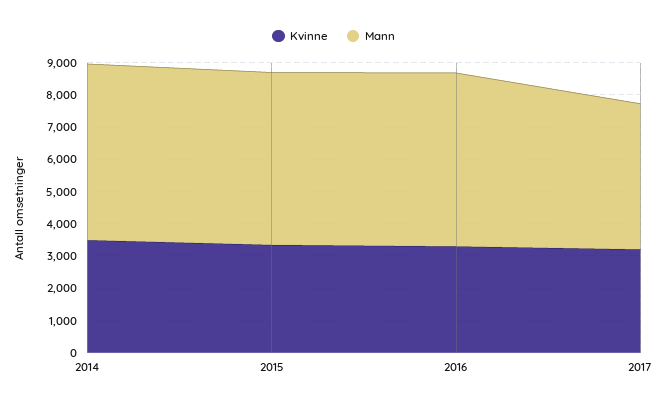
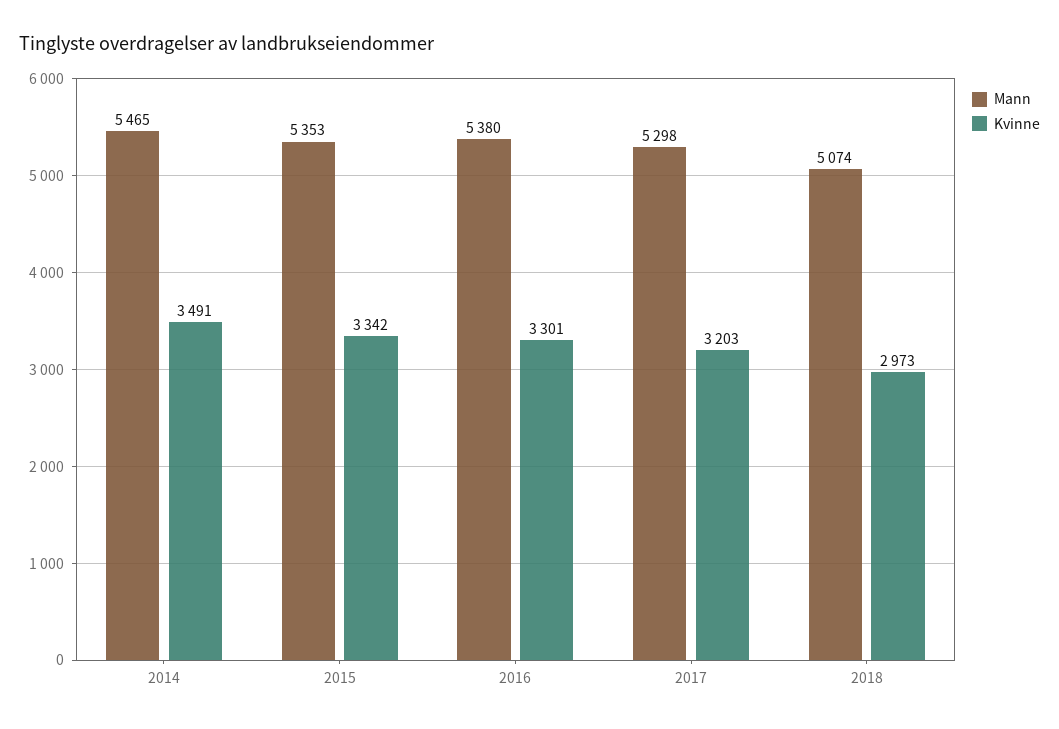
Mann, 2017: 4500 -> 5298
Mann, 2018: none -> 5074
Kvinne, 2018: none -> 2973

